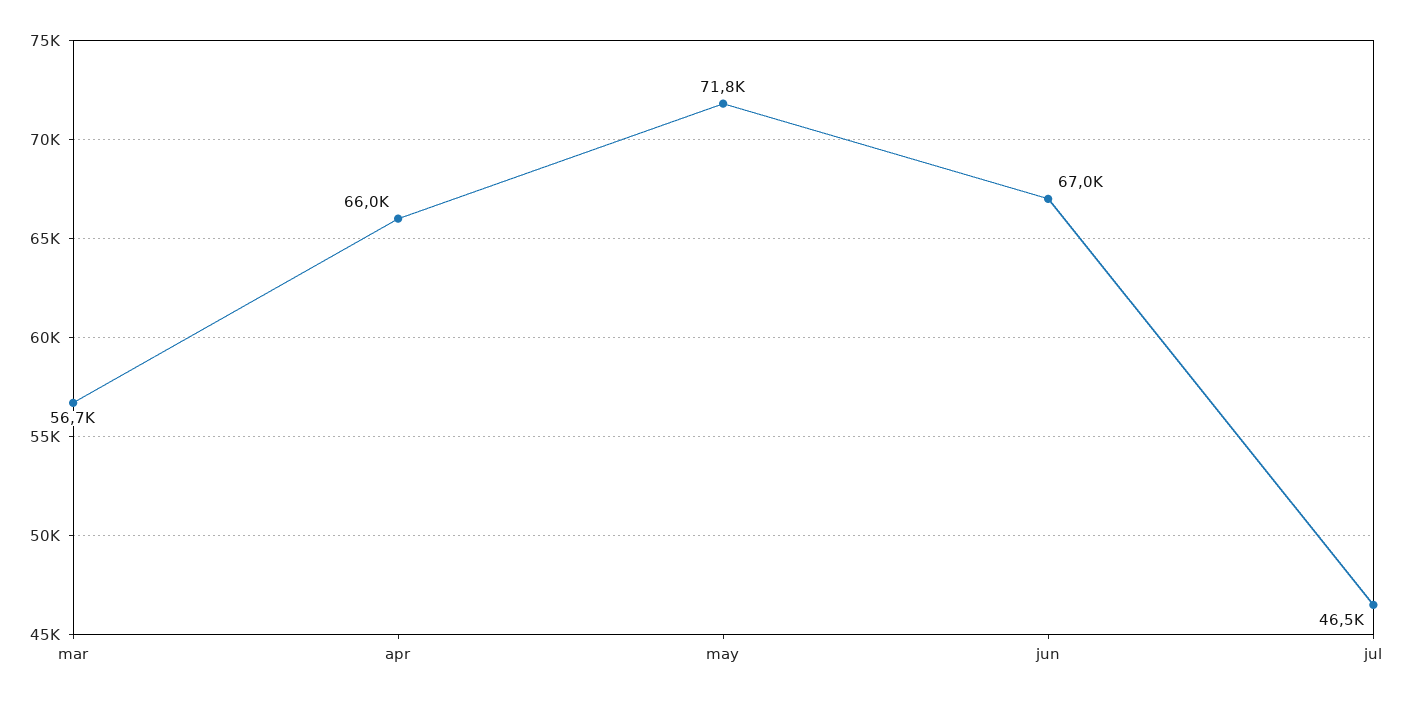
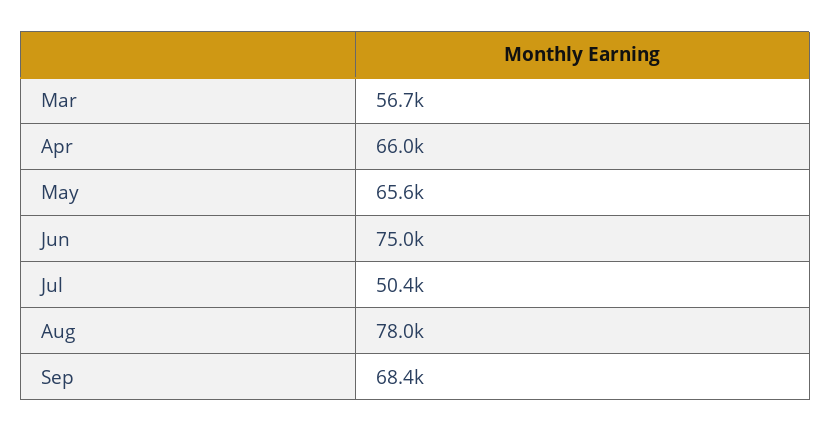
may: 71800 -> 65600
jun: 67000 -> 75000
jul: 46500 -> 50400
Aug: none -> 78000
Sep: none -> 68400

